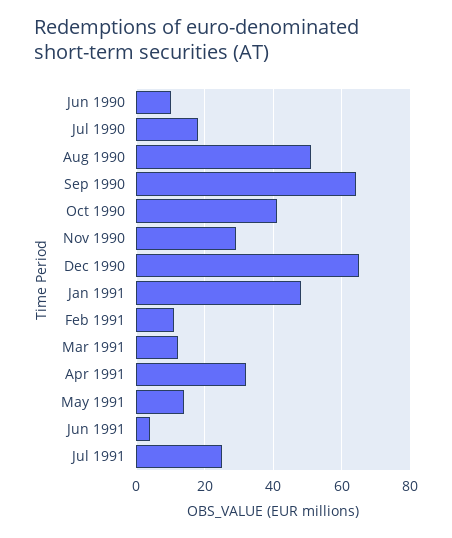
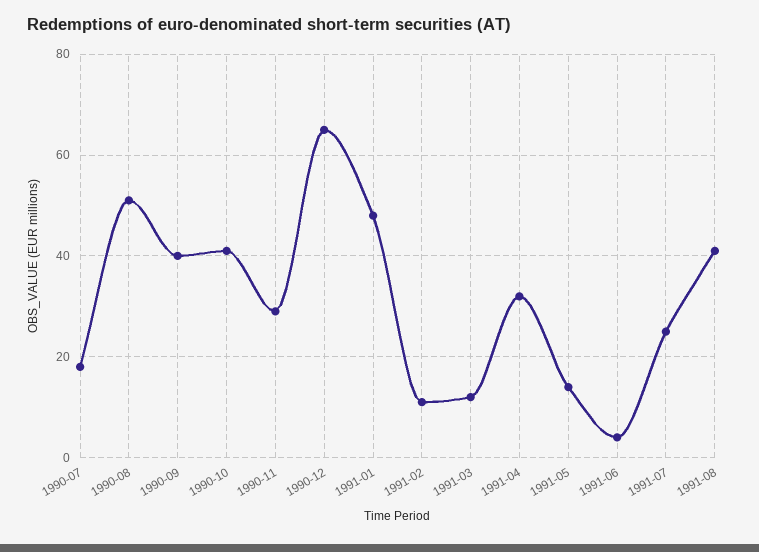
Jun 1990: 10 -> none
Sep 1990: 65 -> 40
1991-08: none -> 40

